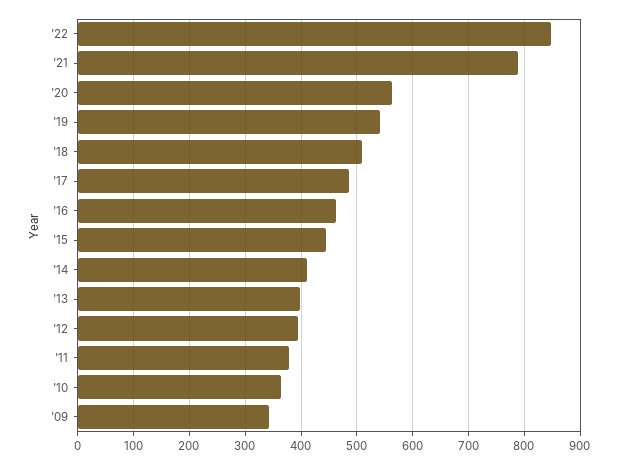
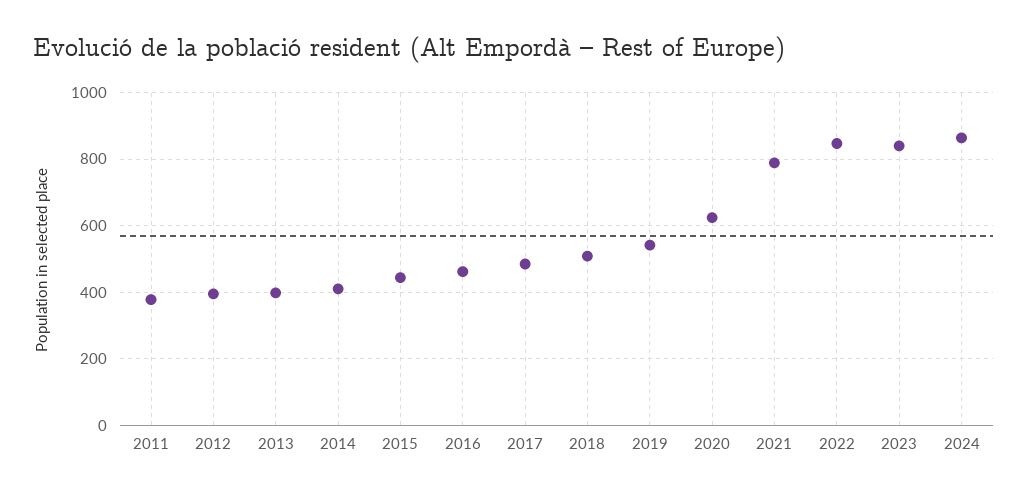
'20: 560 -> 620
'10: 360 -> none
'09: 340 -> none
2023: none -> 840
2024: none -> 860

